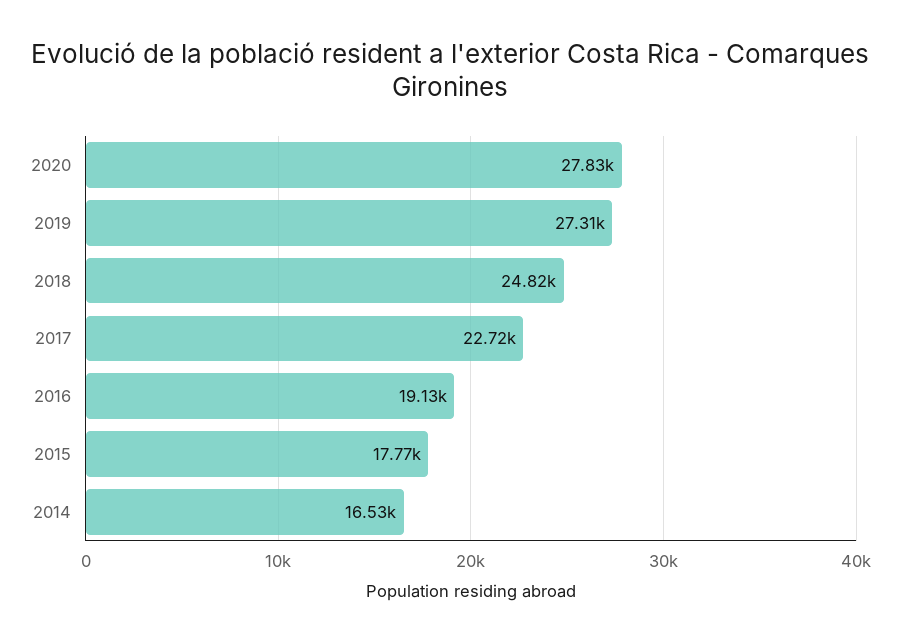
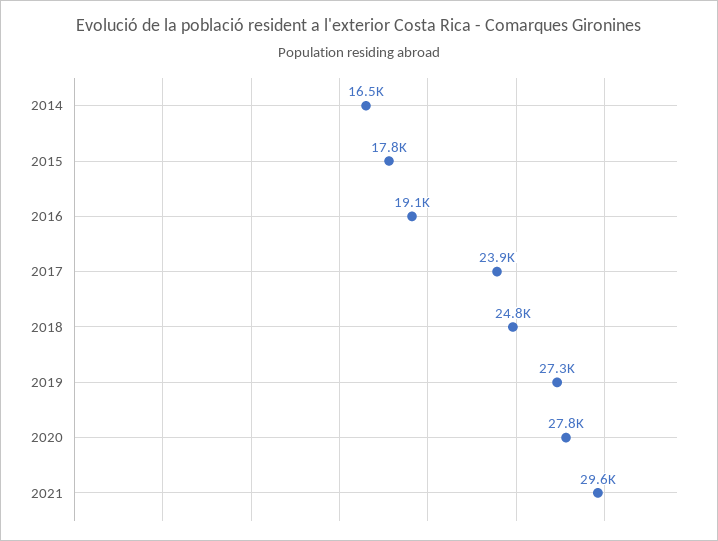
2017: 22720 -> 23900
2021: none -> 29600

